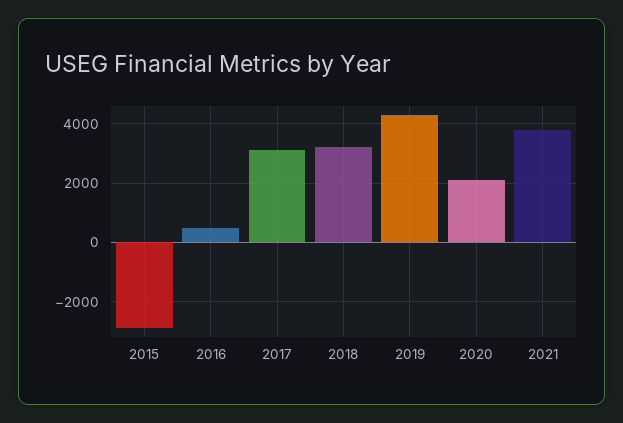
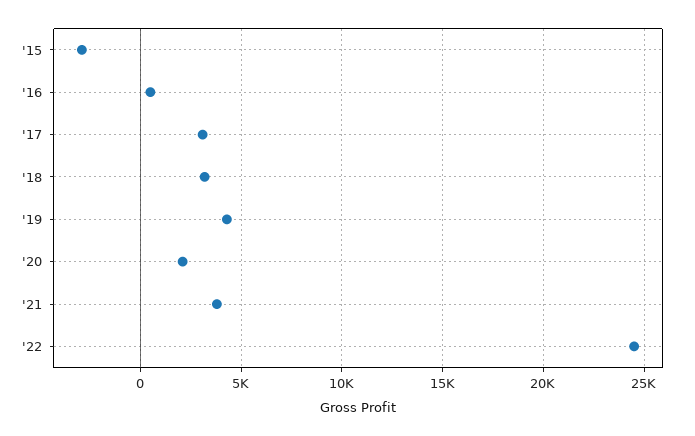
'22: none -> 24500

